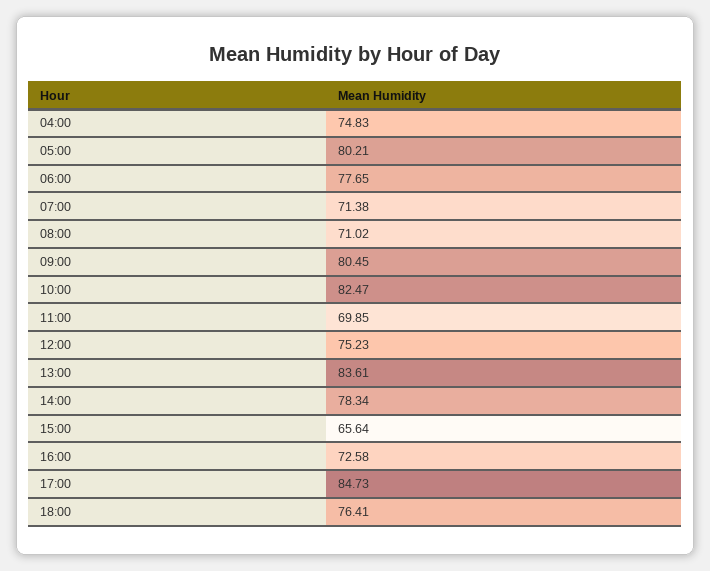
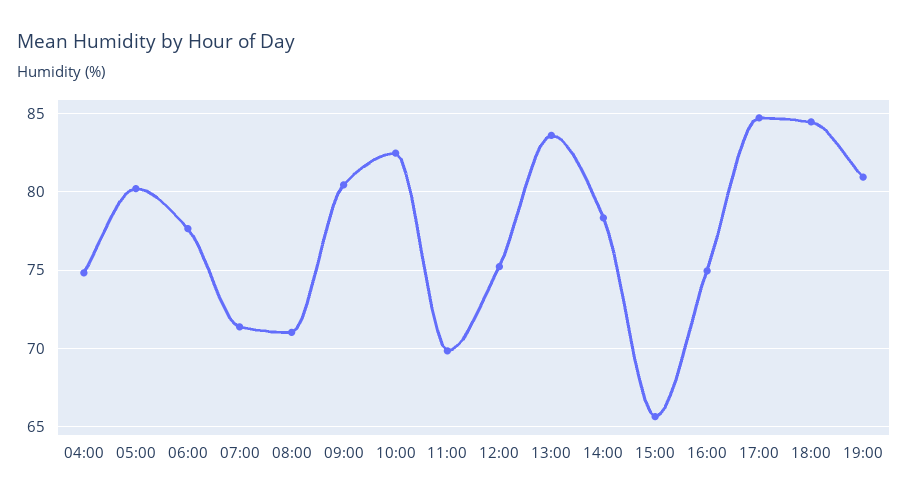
16:00: 72.58 -> 75
18:00: 76.41 -> 84.5
19:00: none -> 81

